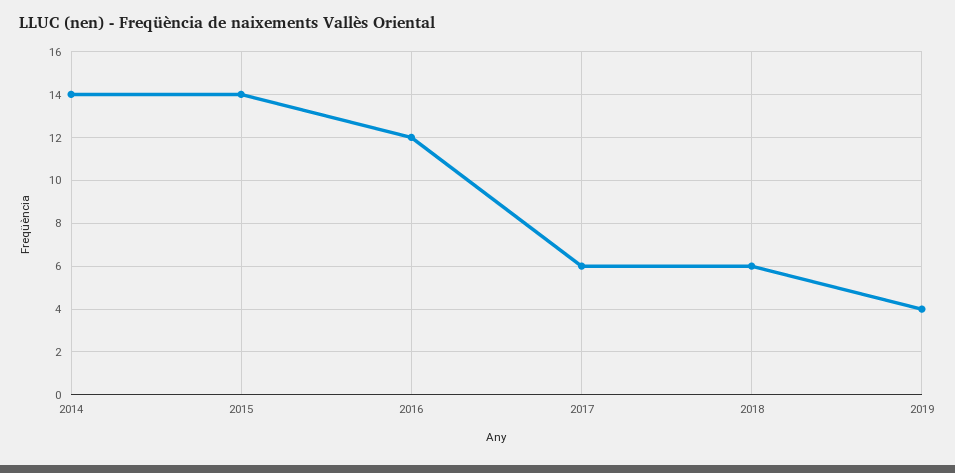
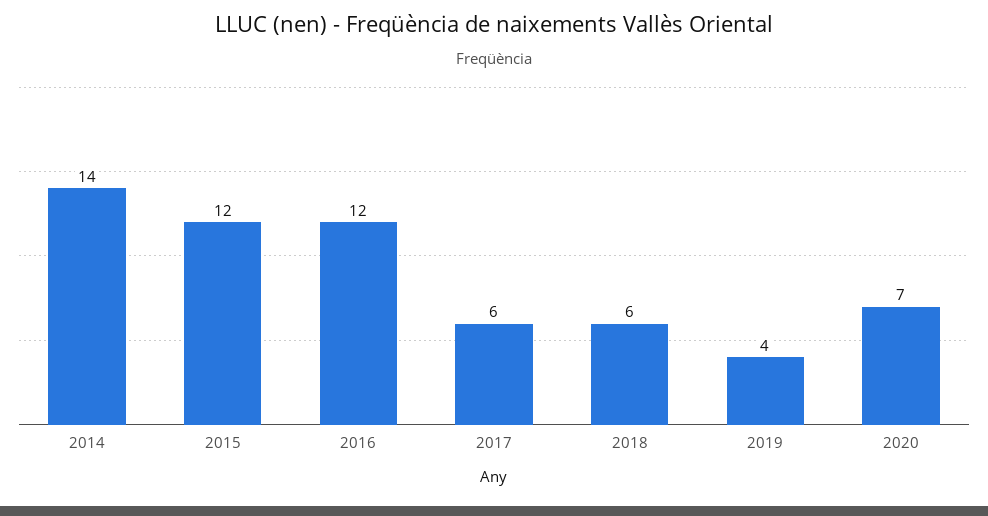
2015: 14 -> 12
2020: none -> 7

